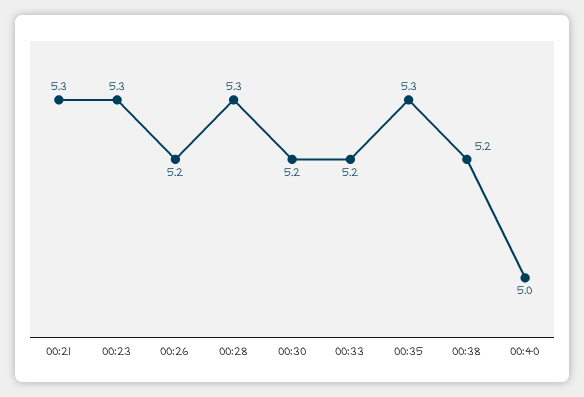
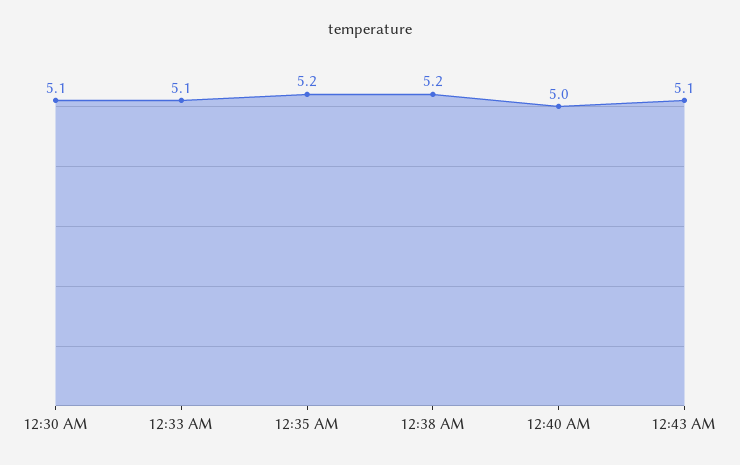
00:21: 5.3 -> none
00:23: 5.3 -> none
00:26: 5.2 -> none
00:28: 5.3 -> none
00:30: 5.2 -> 5.1
00:33: 5.2 -> 5.1
00:35: 5.3 -> 5.2
12:43 AM: none -> 5.1

